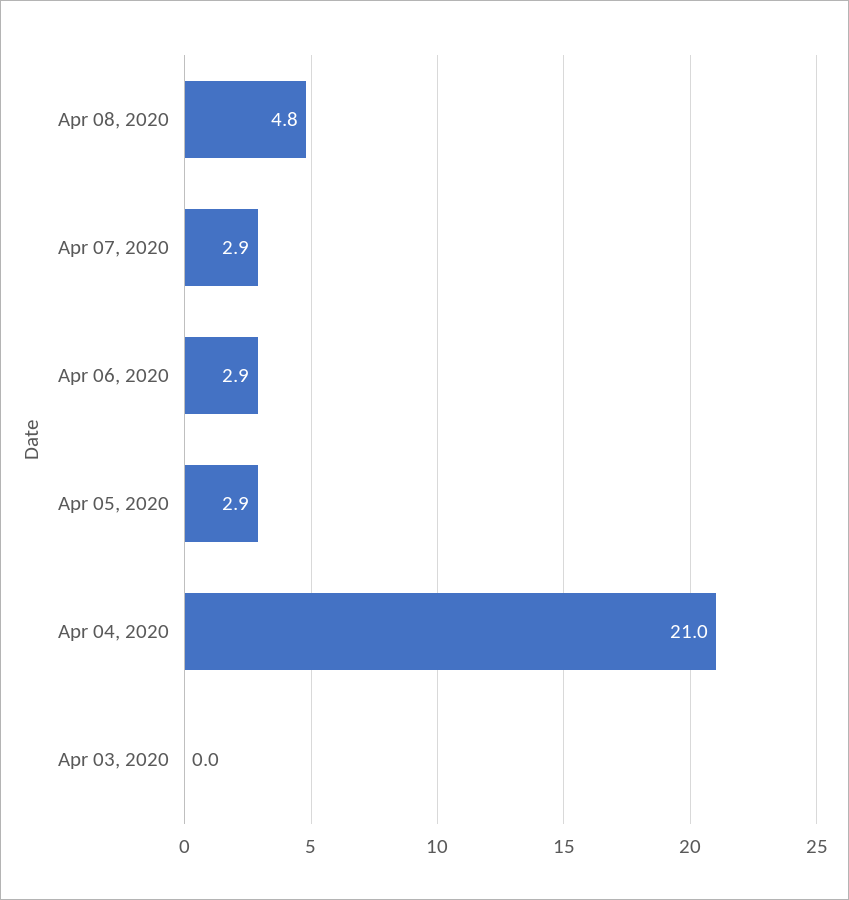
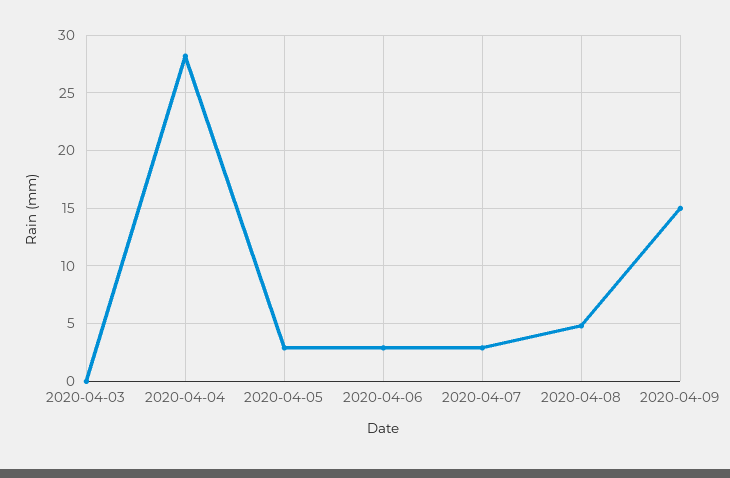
Apr 04, 2020: 21 -> 28
2020-04-09: none -> 15

